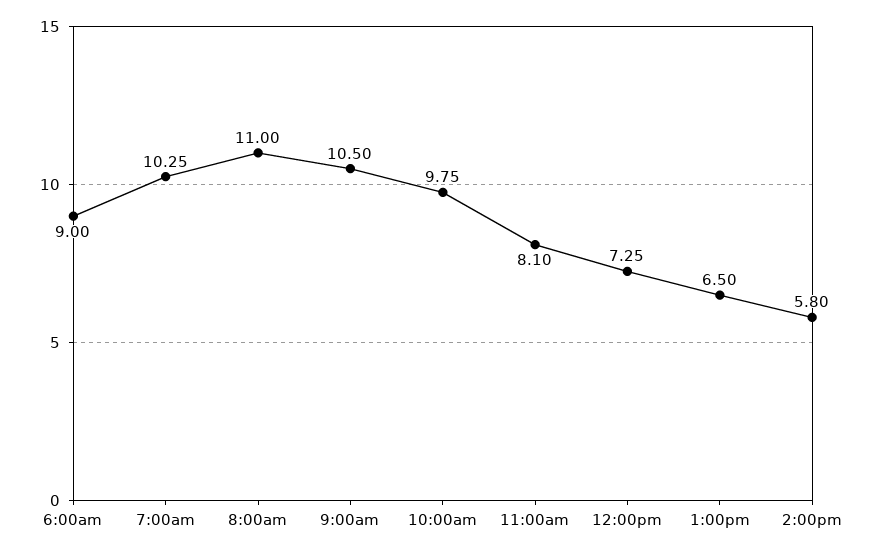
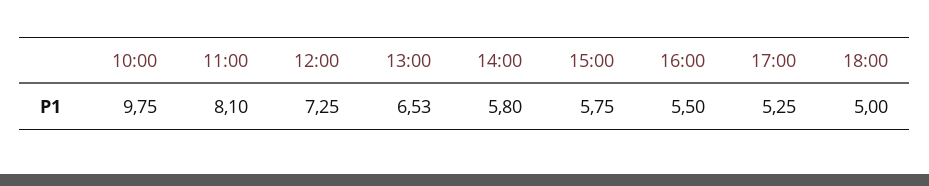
6:00am: 9 -> none
7:00am: 10.25 -> none
8:00am: 11 -> none
9:00am: 10.5 -> none
1:00pm: 6.5 -> 6.53
15:00: none -> 5.75
16:00: none -> 5.5
17:00: none -> 5.25
18:00: none -> 5

